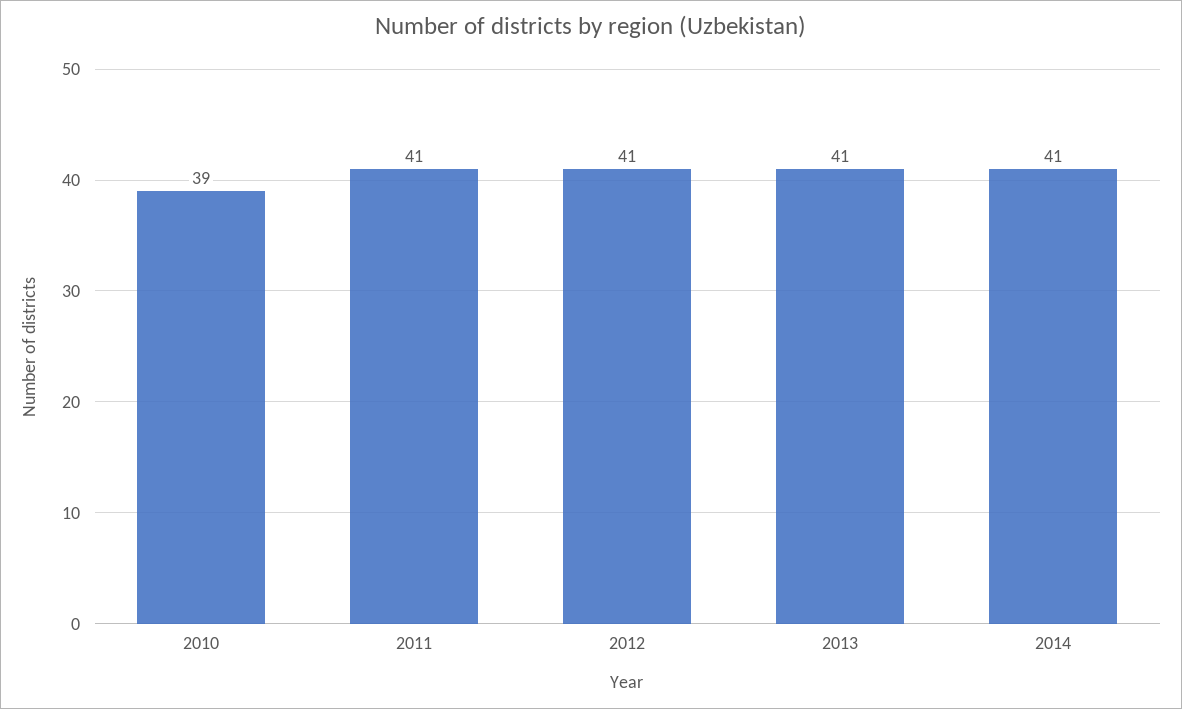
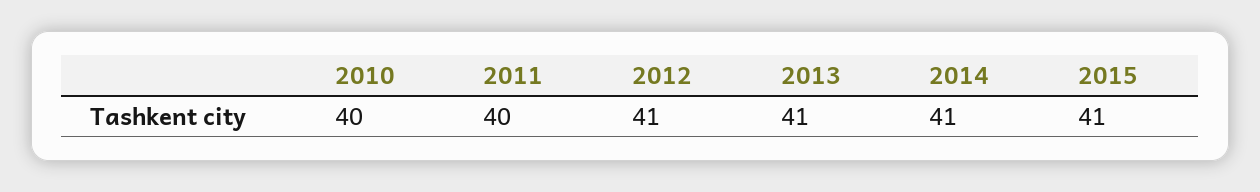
2010: 39 -> 40
2011: 41 -> 40
2015: none -> 41

